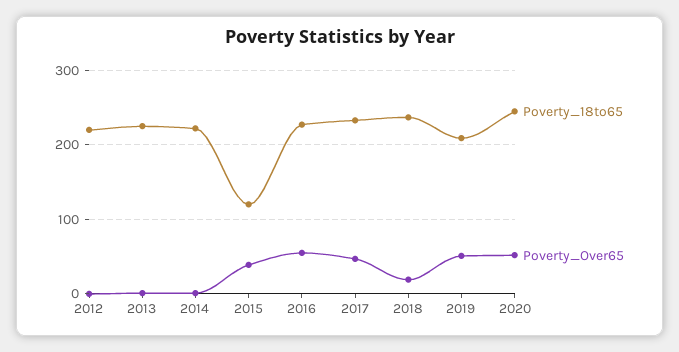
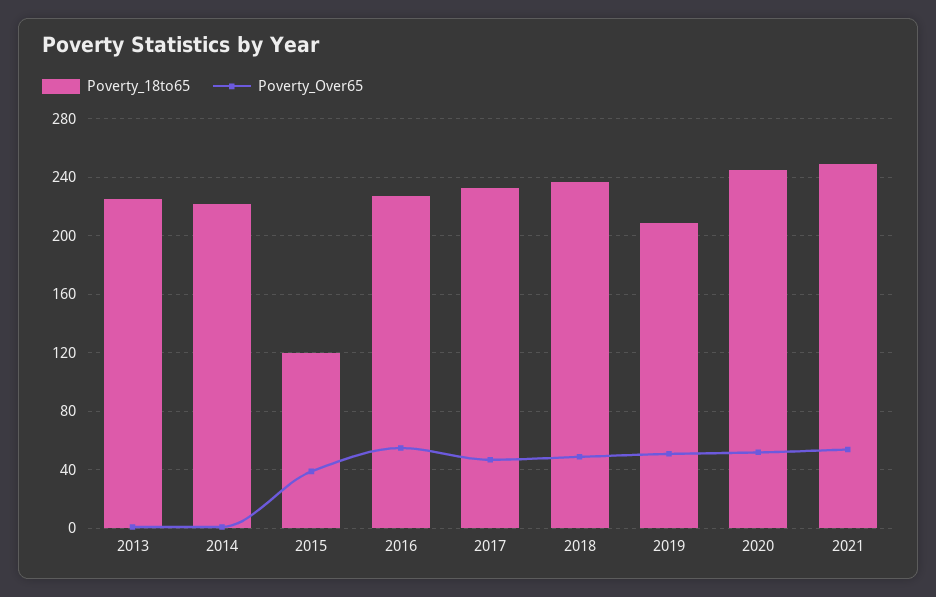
Poverty_18to65, 2012: 220 -> none
Poverty_Over65, 2012: 0 -> none
Poverty_Over65, 2018: 20 -> 50
Poverty_18to65, 2021: none -> 250
Poverty_Over65, 2021: none -> 55

